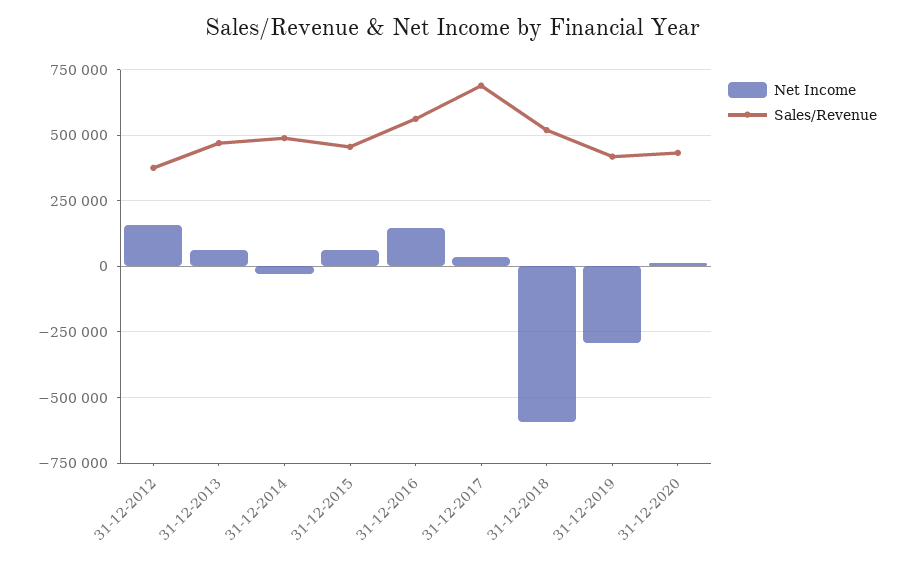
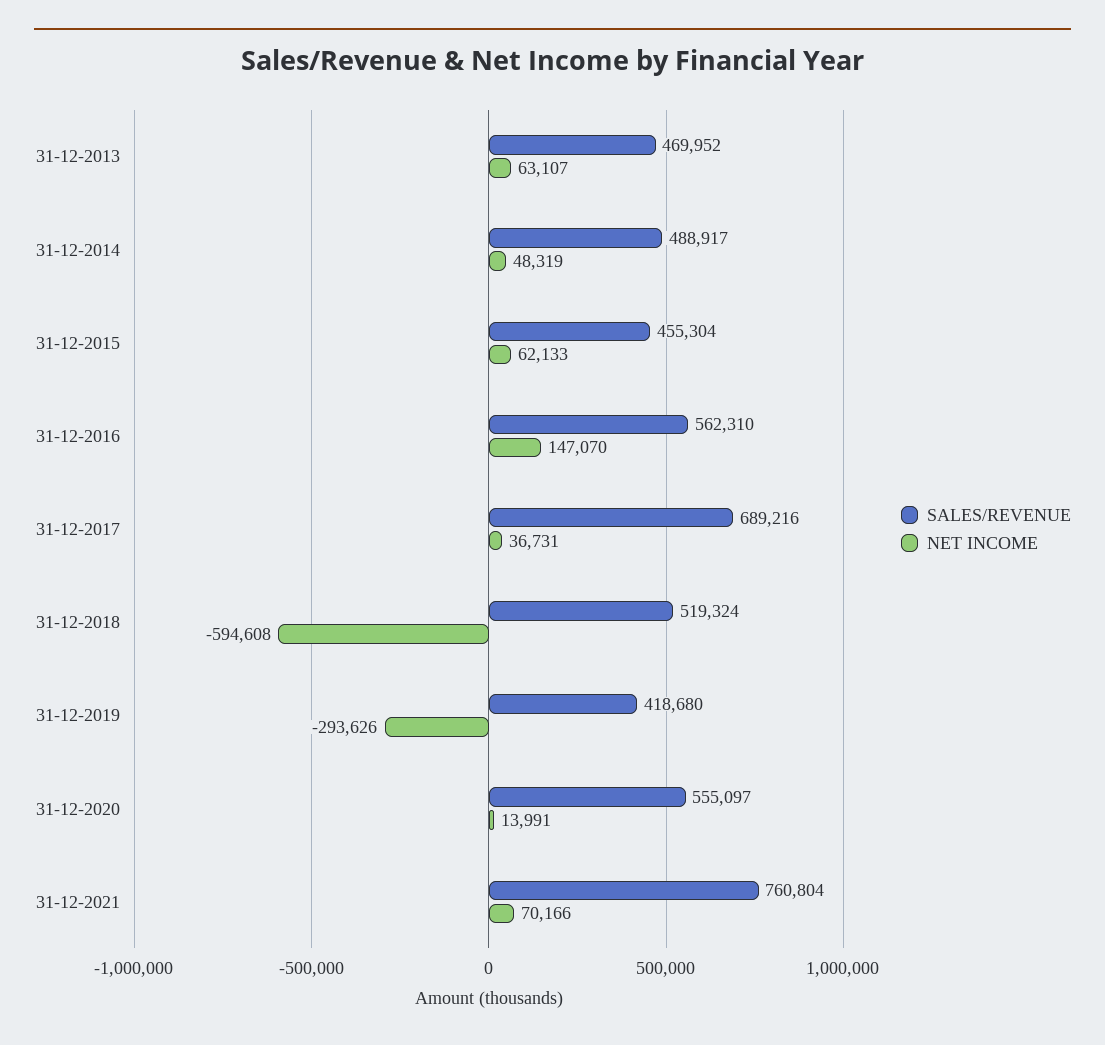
Net Income, 31-12-2012: 150000 -> none
Sales/Revenue, 31-12-2012: 375000 -> none
Net Income, 31-12-2014: -25000 -> 48319
Sales/Revenue, 31-12-2020: 425000 -> 555097
Sales/Revenue, 31-12-2021: none -> 760804
Net Income, 31-12-2021: none -> 70166

